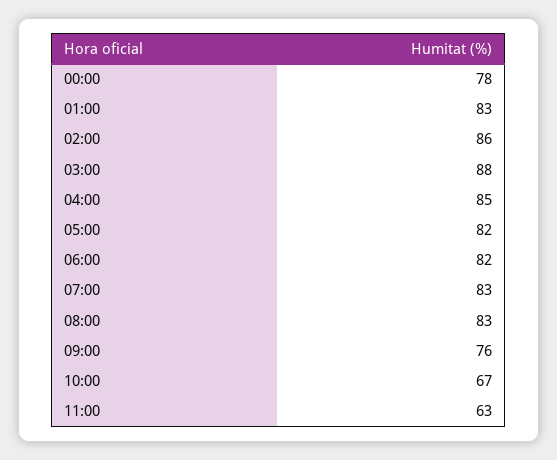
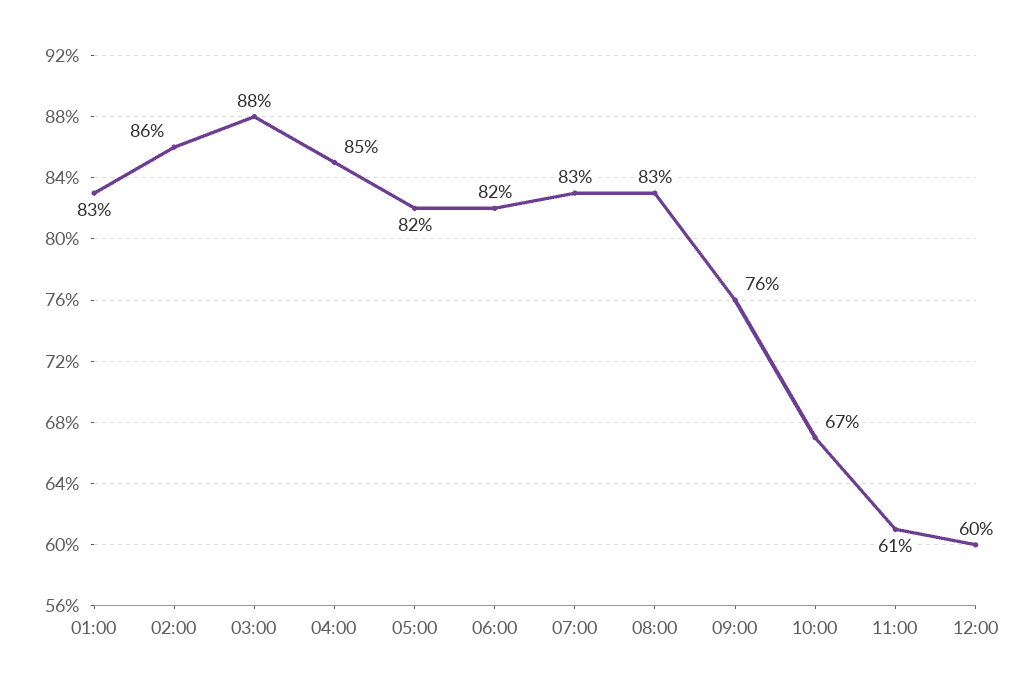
00:00: 78 -> none
11:00: 63 -> 61
12:00: none -> 60

